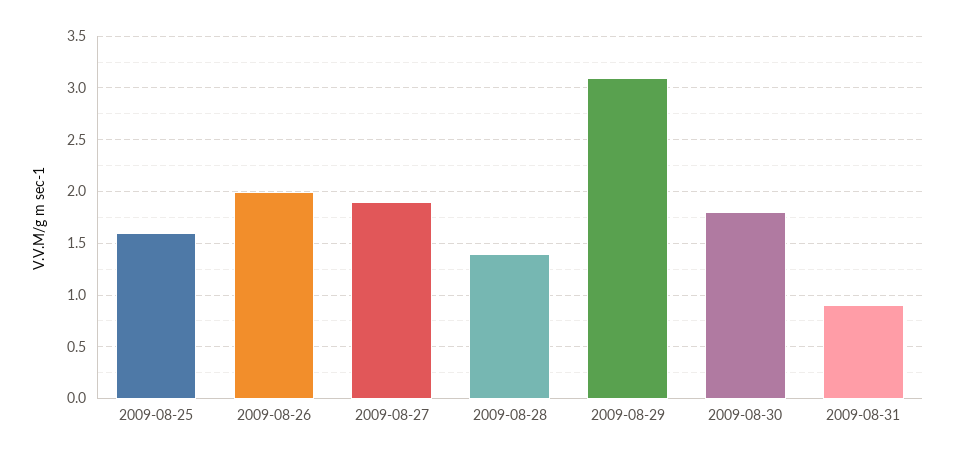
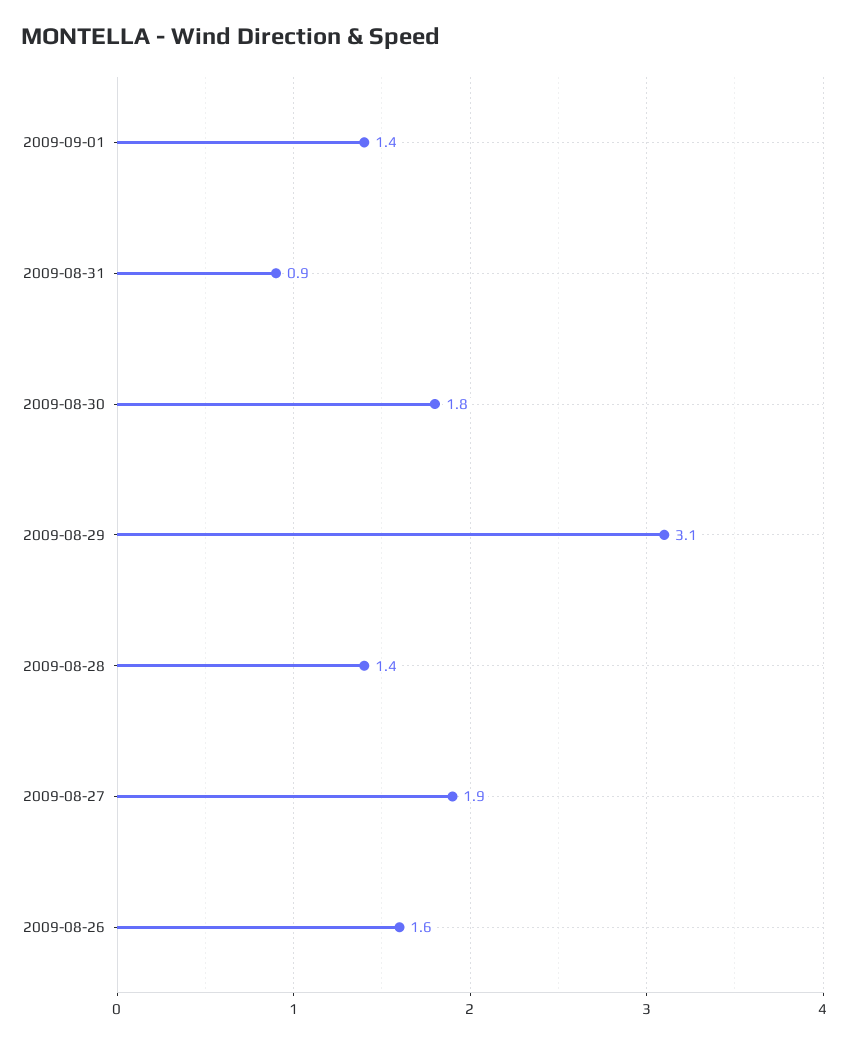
2009-08-25: 1.6 -> none
2009-08-26: 2 -> 1.6
2009-09-01: none -> 1.4

